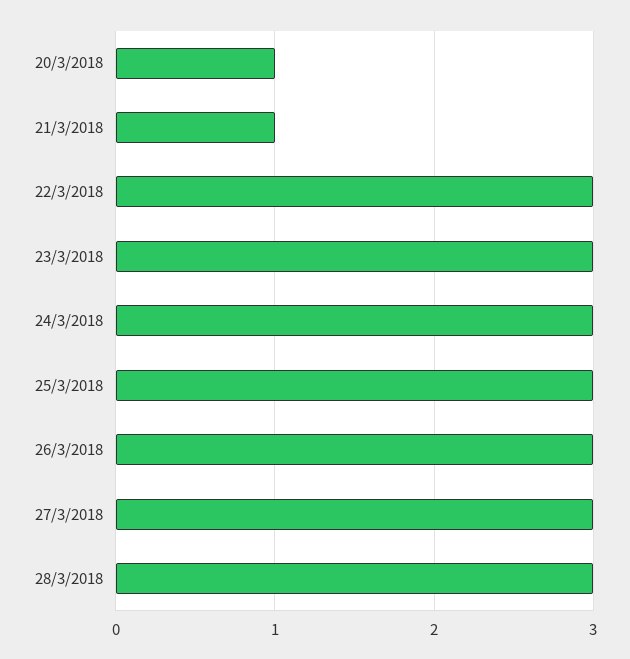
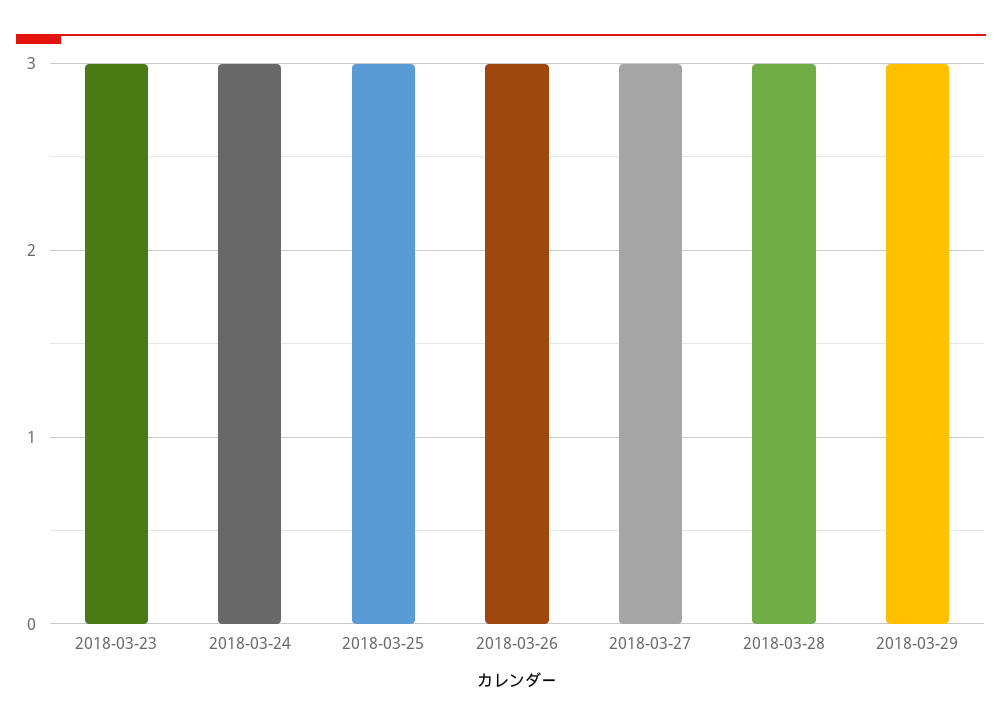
20/3/2018: 1 -> none
21/3/2018: 1 -> none
22/3/2018: 3 -> none
2018-03-29: none -> 3

